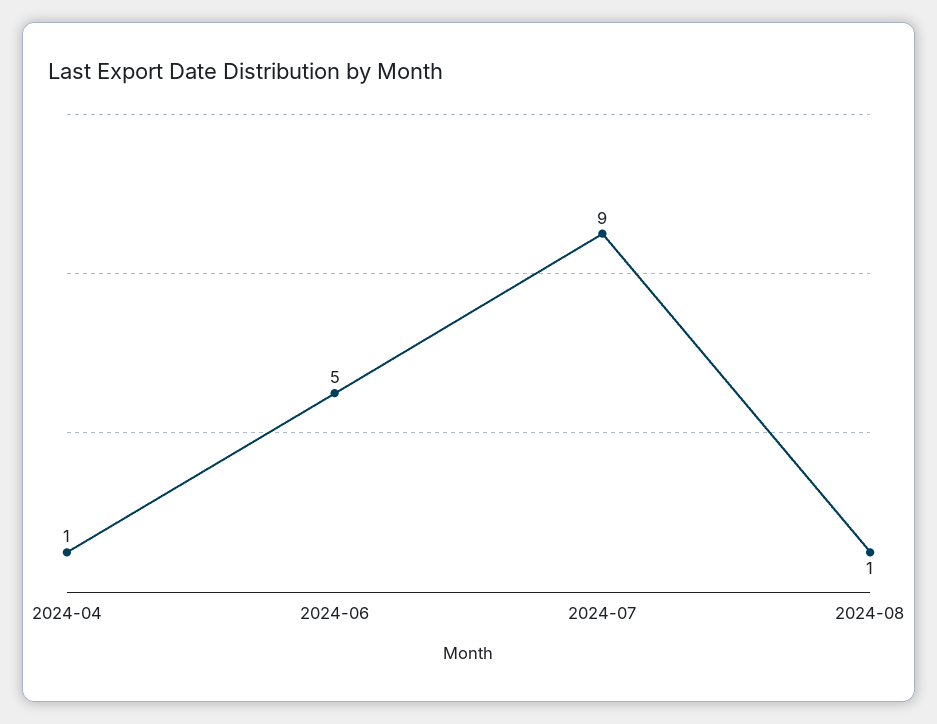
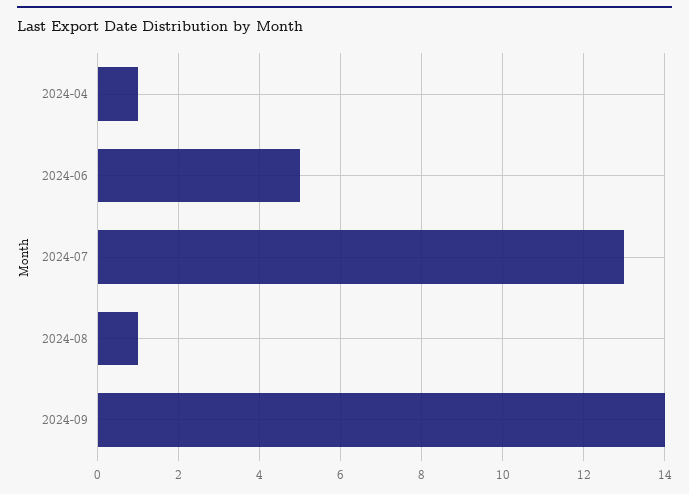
2024-07: 9 -> 13
2024-09: none -> 14

